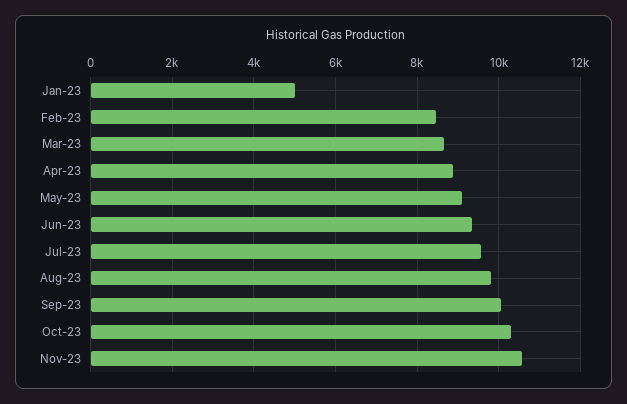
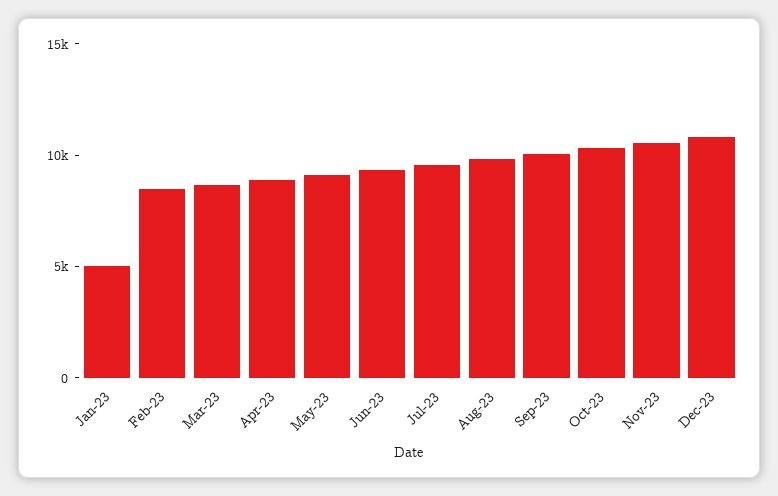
Dec-23: none -> 11000

